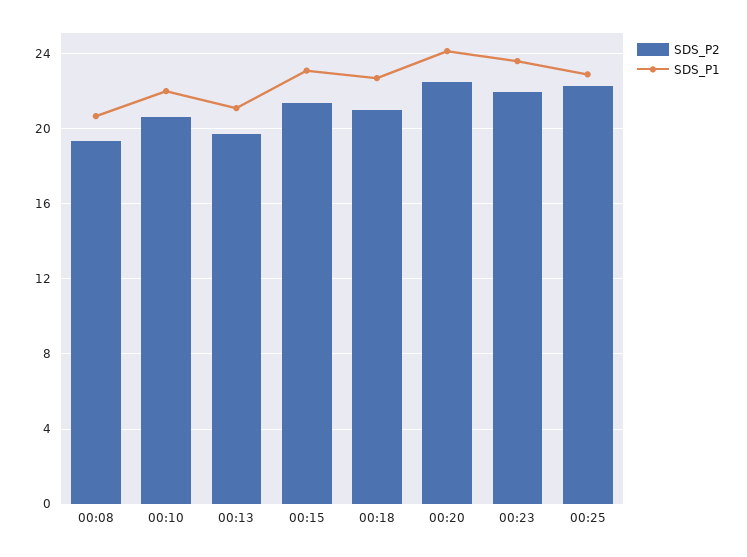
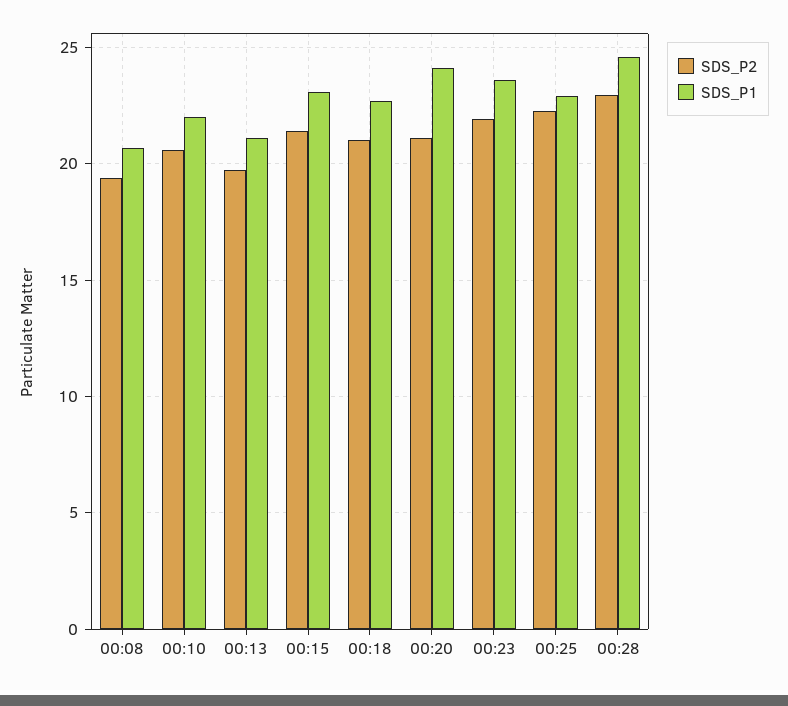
SDS_P2, 00:20: 22.5 -> 21
SDS_P2, 00:28: none -> 23
SDS_P1, 00:28: none -> 24.5

